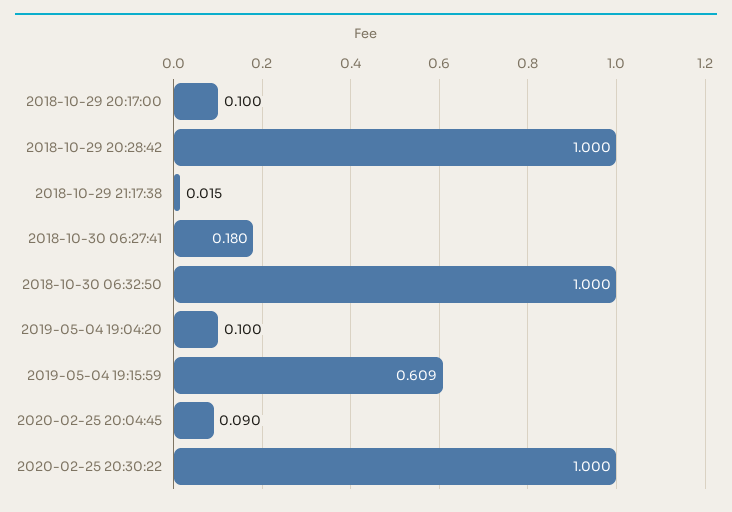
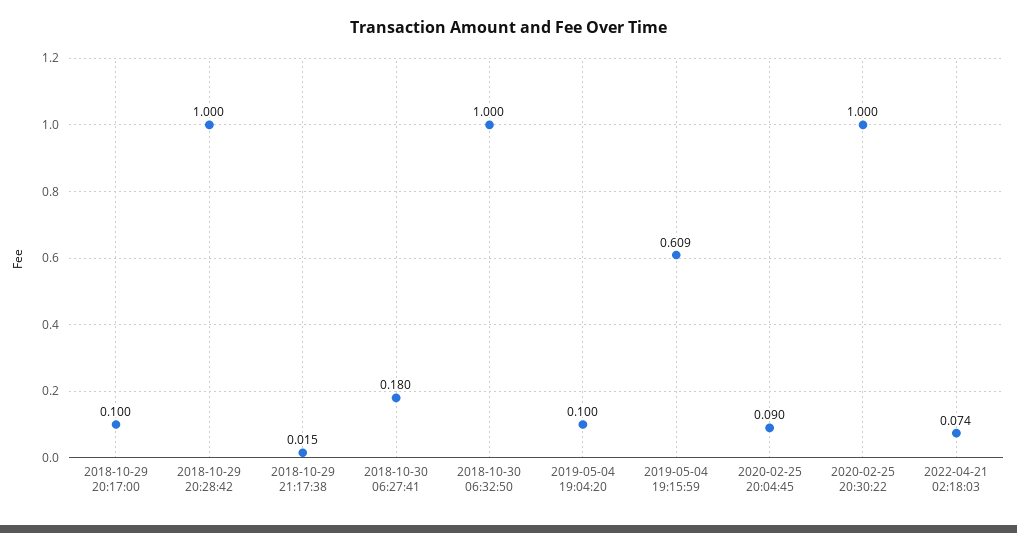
2022-04-21 02:18:03: none -> 0.074

